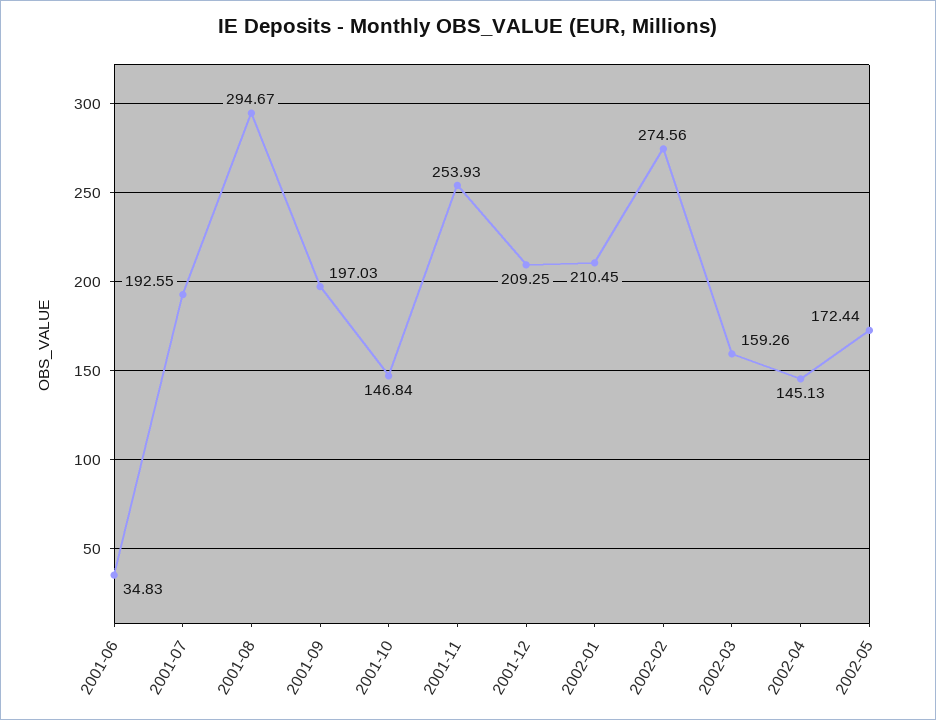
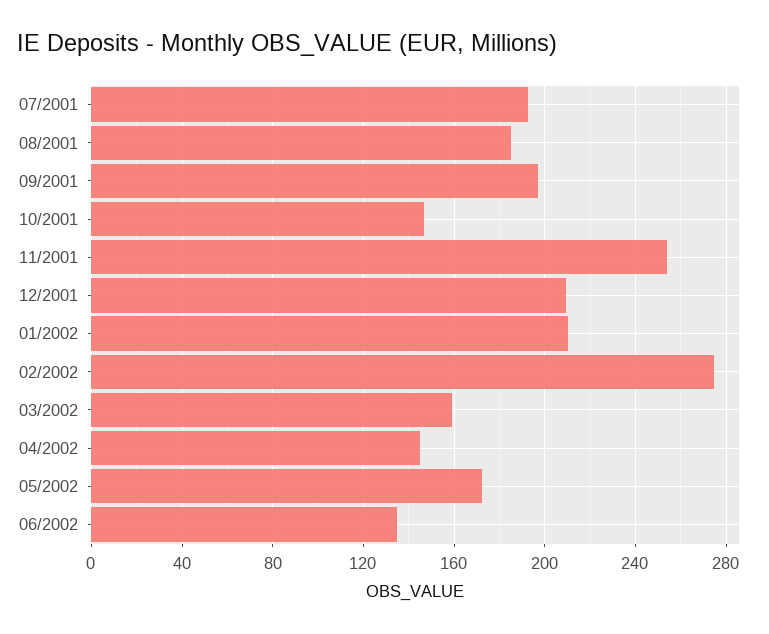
2001-06: 34.83 -> none
2001-08: 294.67 -> 185
06/2002: none -> 135

